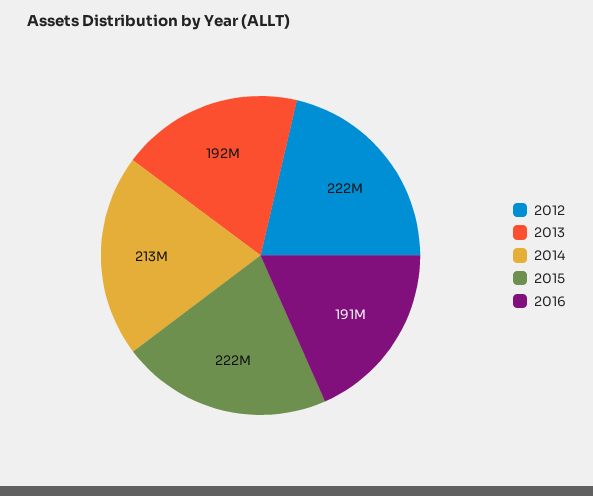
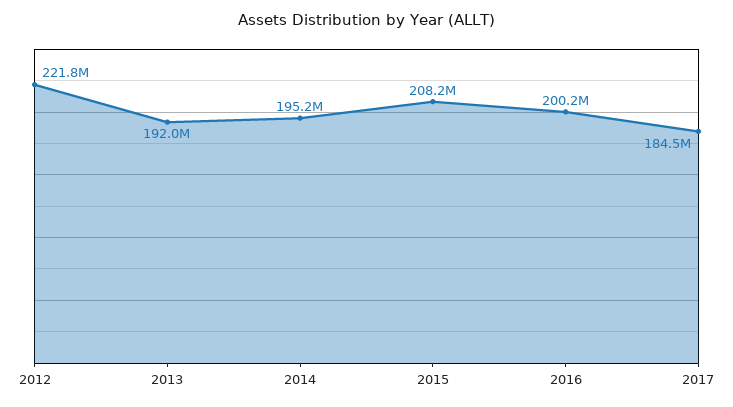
2014: 213000000 -> 195200000
2015: 222000000 -> 208200000
2016: 191000000 -> 200200000
2017: none -> 184500000

